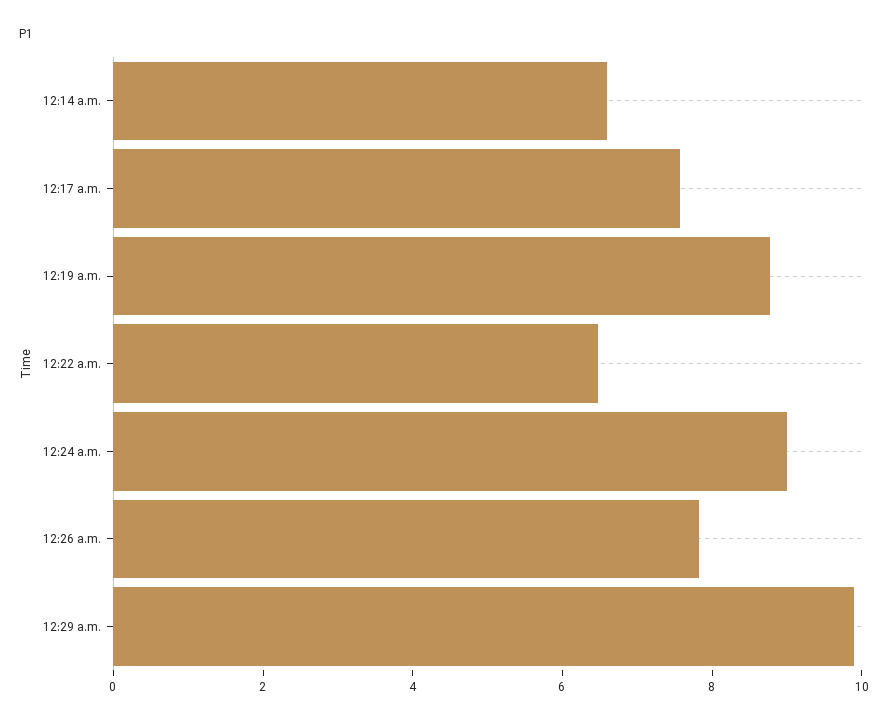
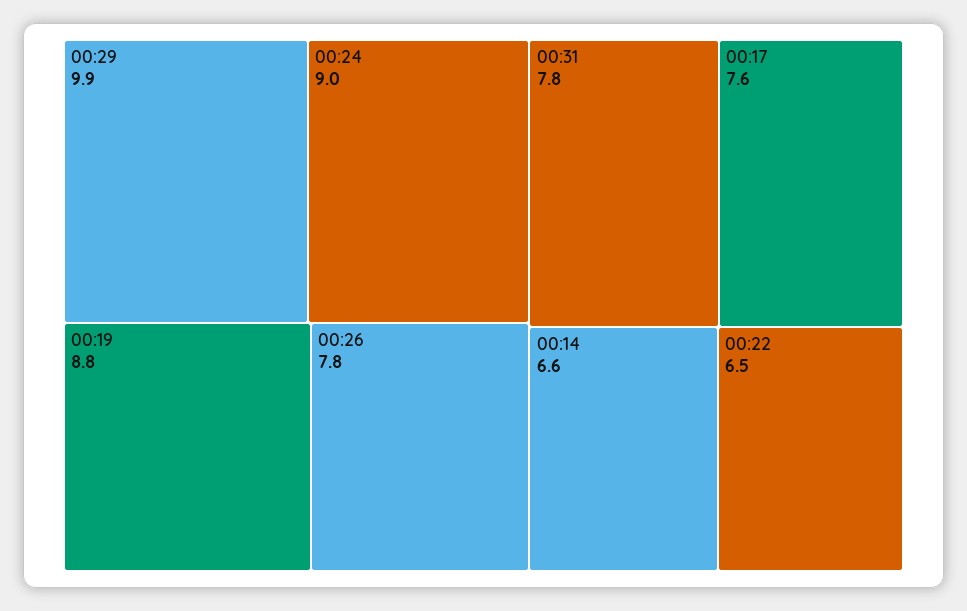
00:31: none -> 7.8

